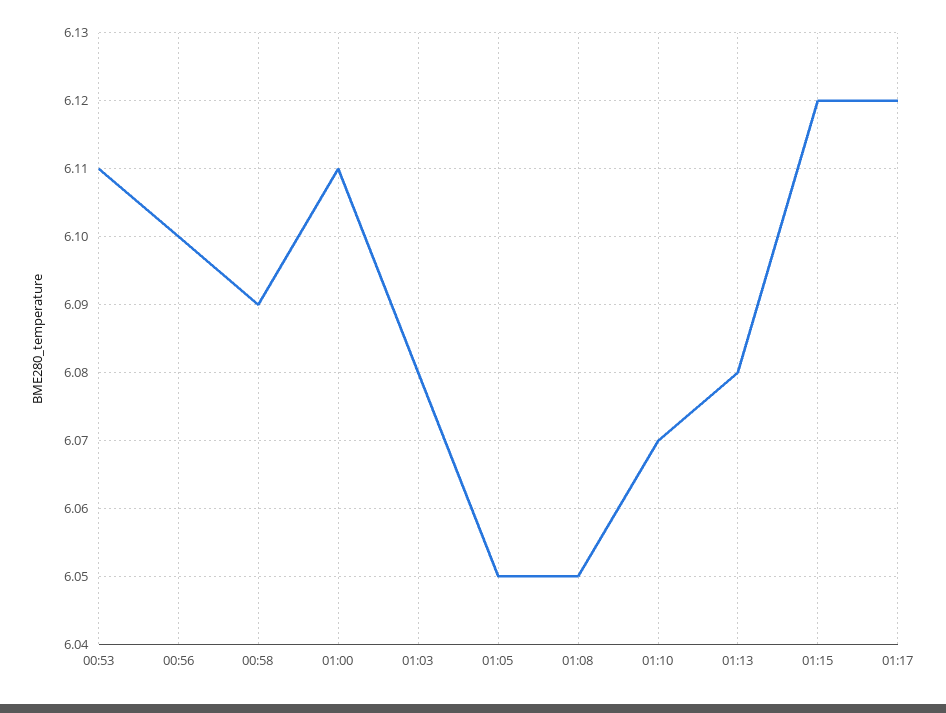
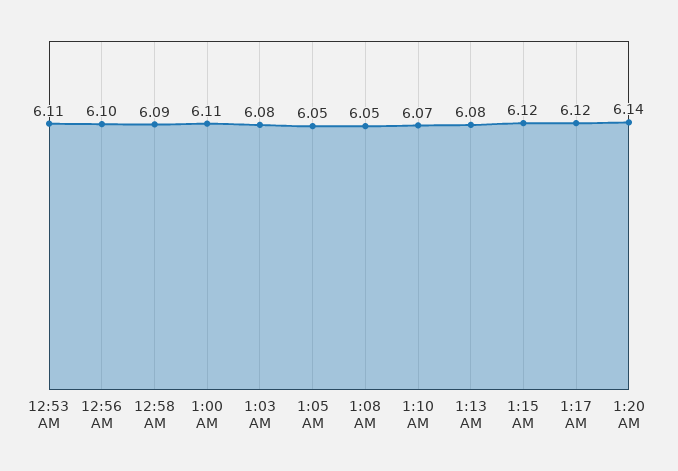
1:20 AM: none -> 6.14

